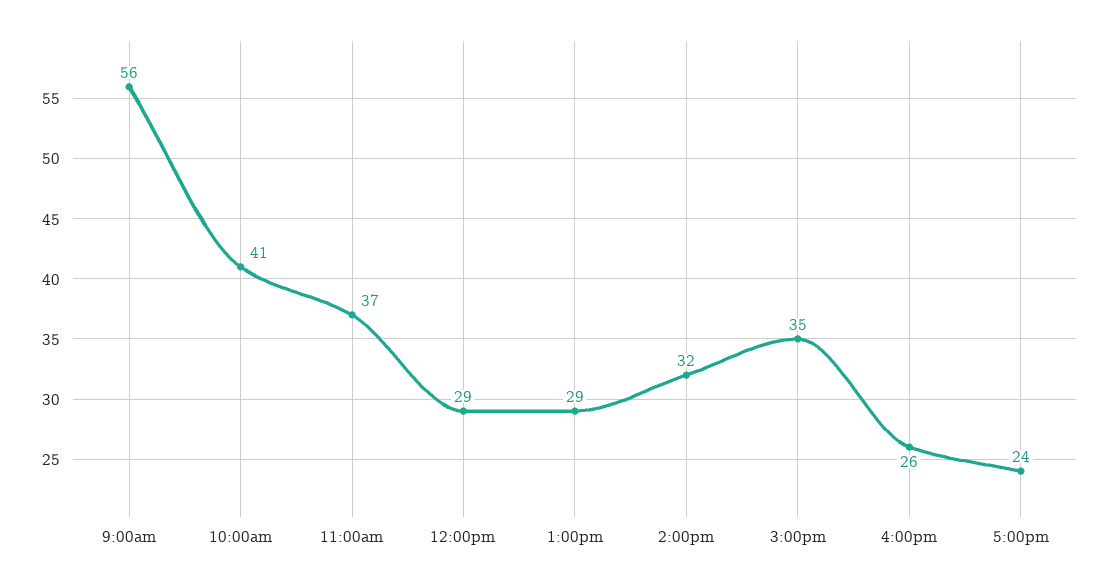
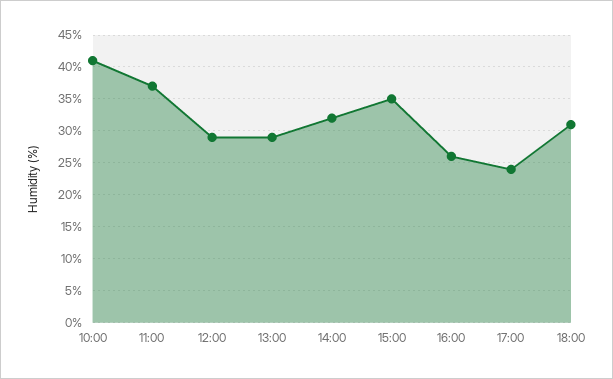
9:00am: 56 -> none
18:00: none -> 31

